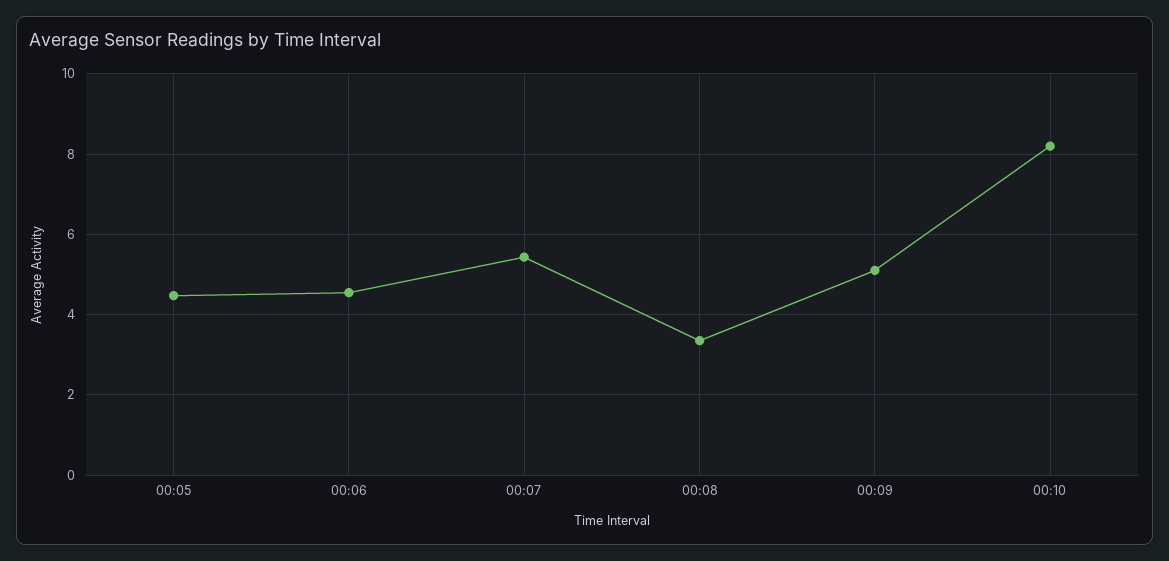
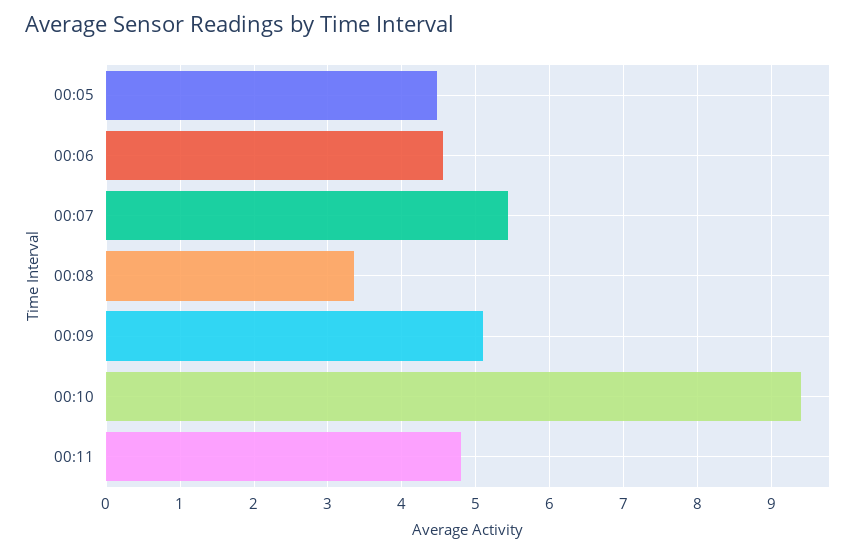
00:10: 8.2 -> 9.4
00:11: none -> 4.8

